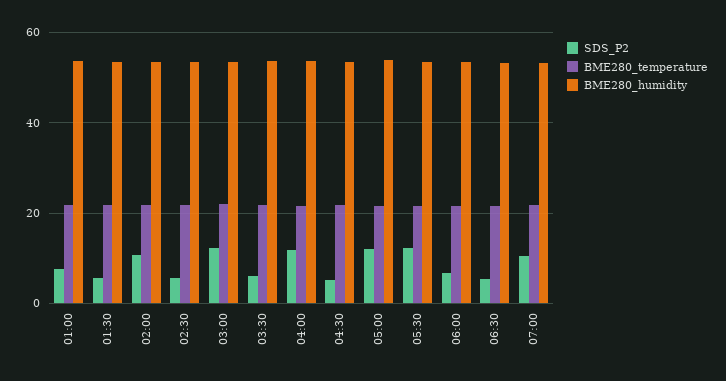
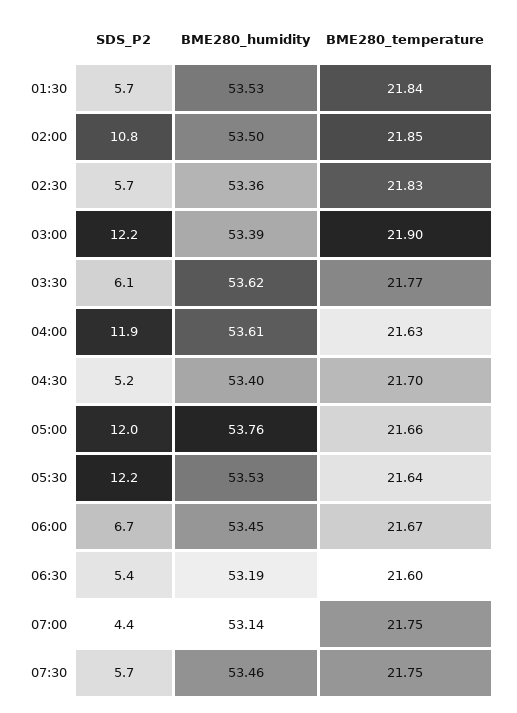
SDS_P2, 01:00: 8 -> none
BME280_temperature, 01:00: 22 -> none
BME280_humidity, 01:00: 54 -> none
SDS_P2, 07:00: 10 -> 4.4
SDS_P2, 07:30: none -> 5.7
BME280_humidity, 07:30: none -> 53.46
BME280_temperature, 07:30: none -> 21.75

